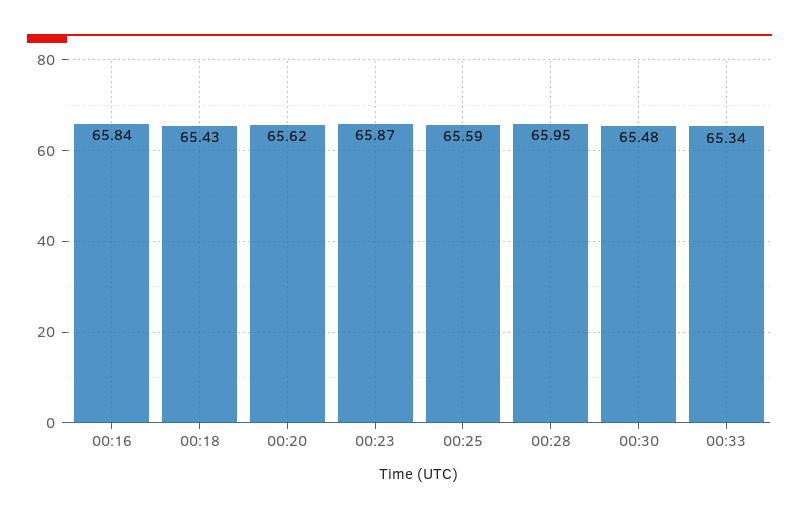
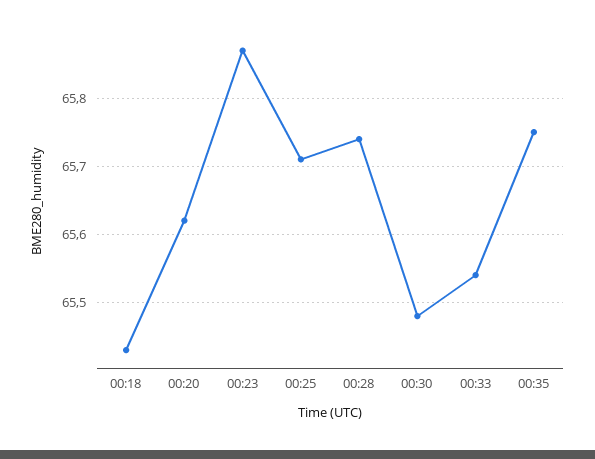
00:16: 65.84 -> none
00:25: 65.59 -> 65.71
00:28: 65.95 -> 65.74
00:33: 65.34 -> 65.54
00:35: none -> 65.75

